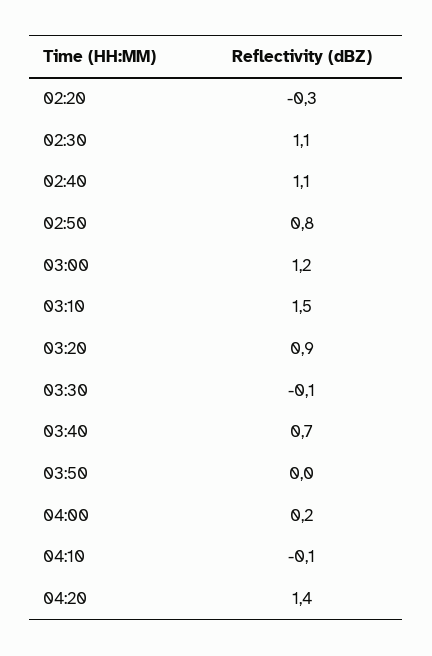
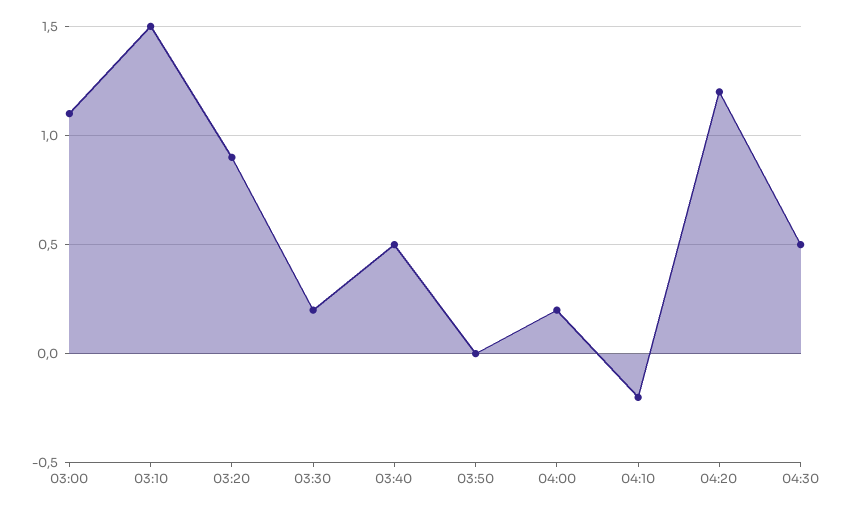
02:20: -0.3 -> none
02:30: 1.1 -> none
02:40: 1.1 -> none
02:50: 0.8 -> none
03:00: 1.2 -> 1.1
03:30: -0.1 -> 0.2
03:40: 0.7 -> 0.5
04:10: -0.1 -> -0.2
04:20: 1.4 -> 1.2
04:30: none -> 0.5

